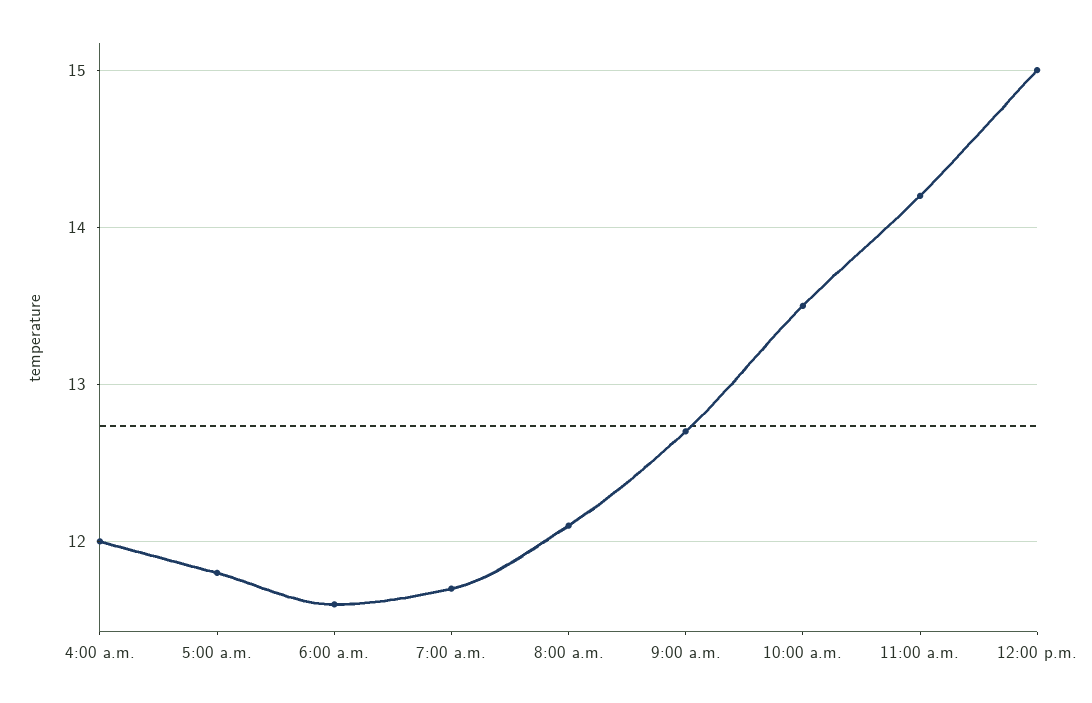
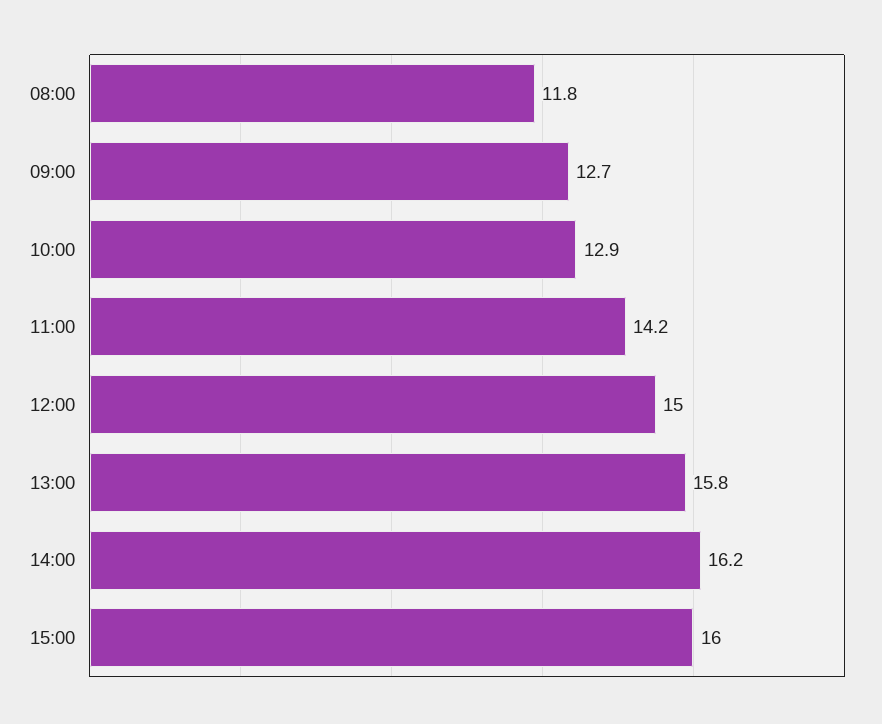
4:00 a.m.: 12 -> none
5:00 a.m.: 11.8 -> none
6:00 a.m.: 11.6 -> none
7:00 a.m.: 11.7 -> none
8:00 a.m.: 12.1 -> 11.8
10:00 a.m.: 13.5 -> 12.9
13:00: none -> 15.8
14:00: none -> 16.2
15:00: none -> 16

